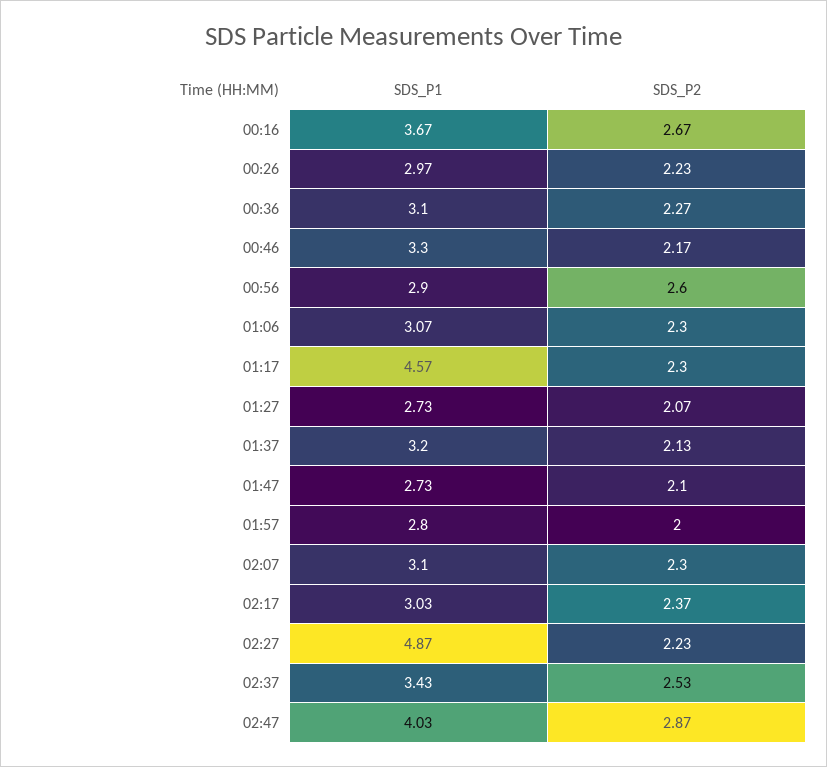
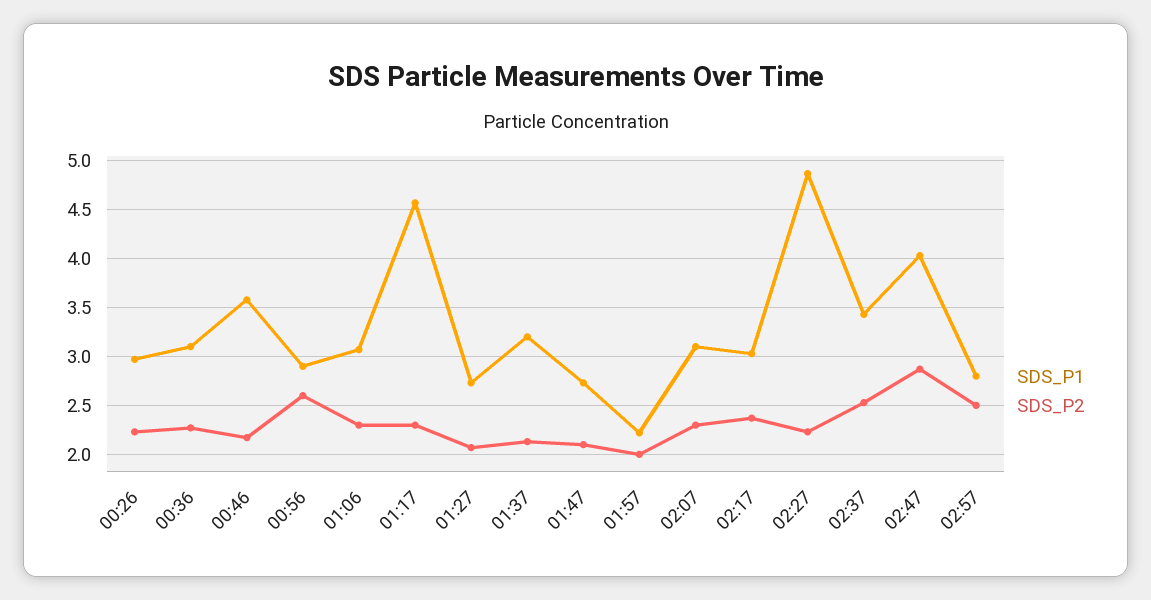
SDS_P1, 00:16: 3.67 -> none
SDS_P2, 00:16: 2.67 -> none
SDS_P1, 00:46: 3.3 -> 3.6
SDS_P1, 01:57: 2.8 -> 2.2
SDS_P1, 02:57: none -> 2.8
SDS_P2, 02:57: none -> 2.5

